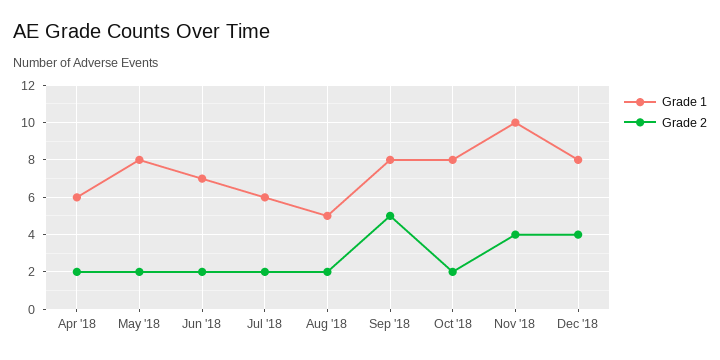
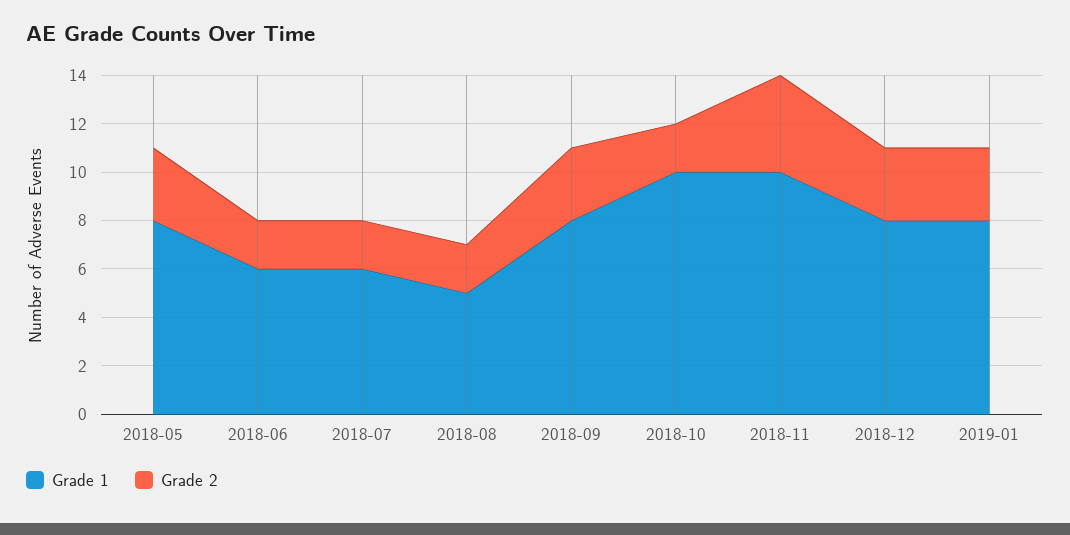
Grade 1, Apr '18: 6 -> none
Grade 2, Apr '18: 2 -> none
Grade 2, May '18: 2 -> 3
Grade 1, Jun '18: 7 -> 6
Grade 2, Sep '18: 5 -> 3
Grade 1, Oct '18: 8 -> 10
Grade 2, Dec '18: 4 -> 3
Grade 1, 2019-01: none -> 8
Grade 2, 2019-01: none -> 3

